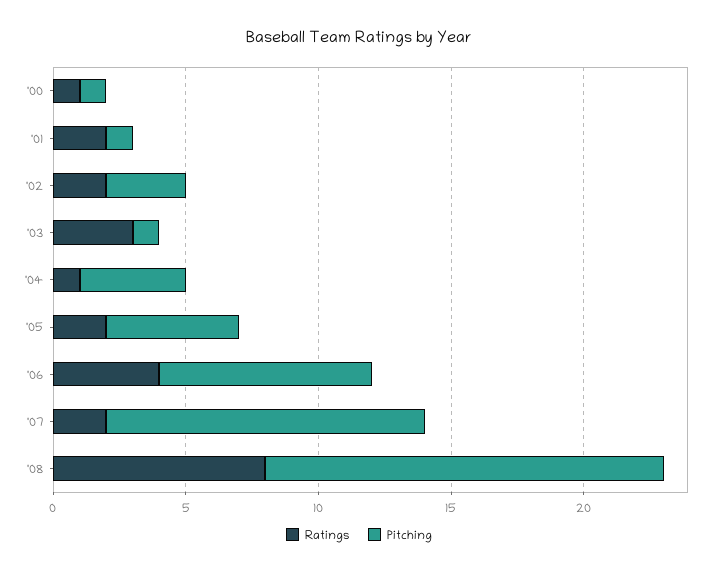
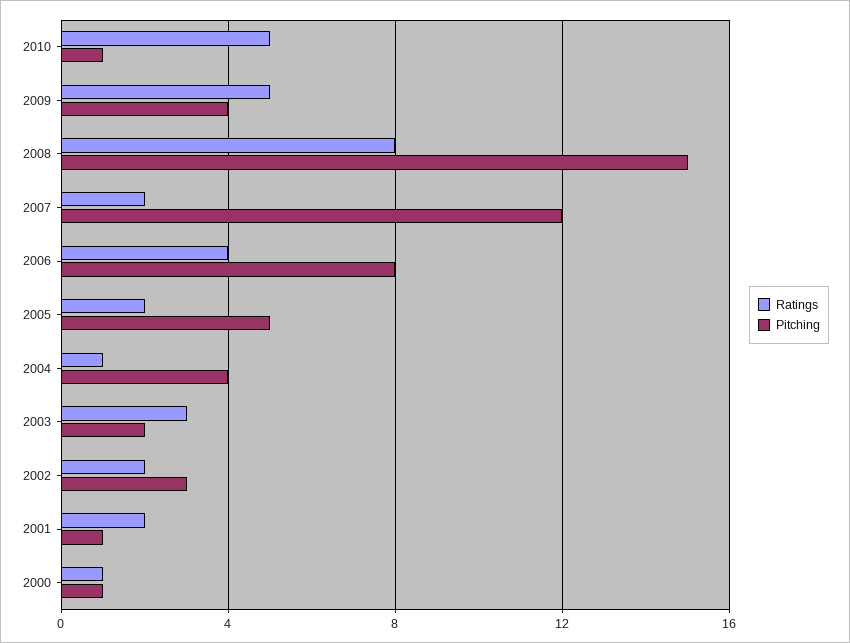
Pitching, '03: 1 -> 2
Ratings, 2010: none -> 5
Pitching, 2010: none -> 1
Ratings, 2009: none -> 5
Pitching, 2009: none -> 4

